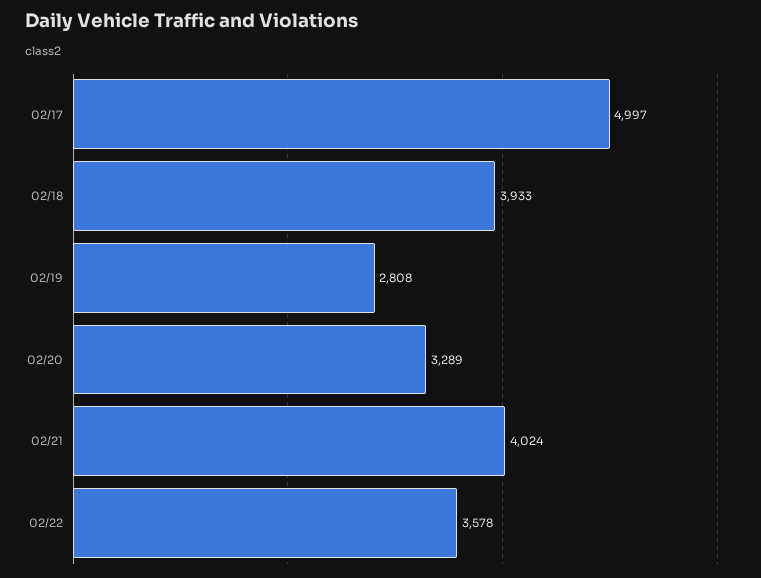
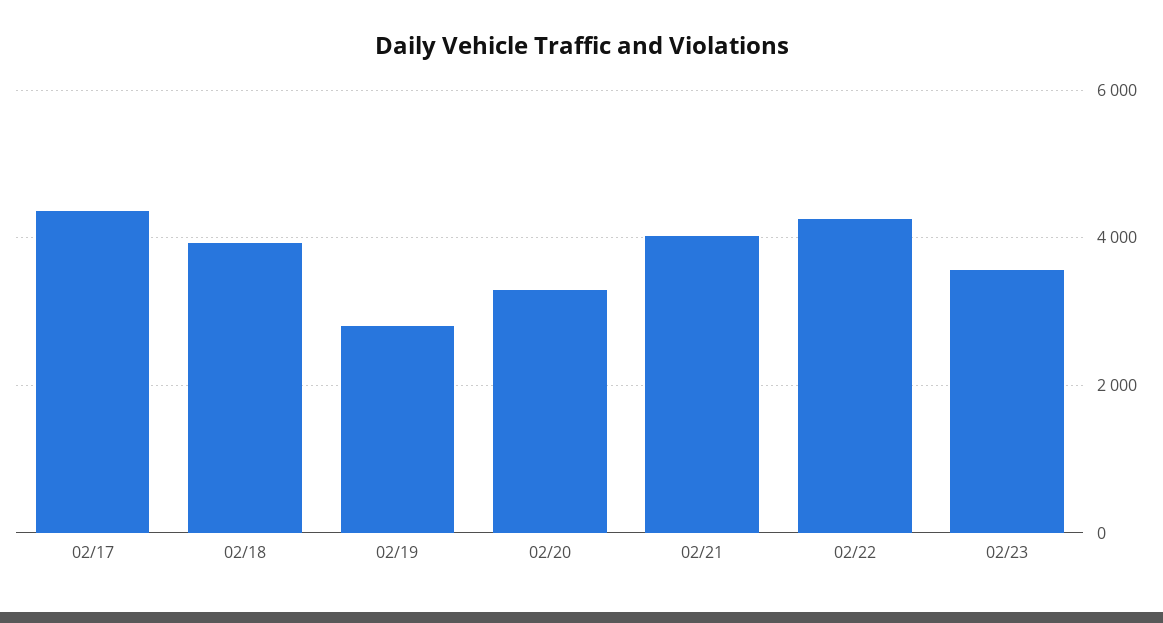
02/17: 4997 -> 4400
02/22: 3578 -> 4200
02/23: none -> 3600

